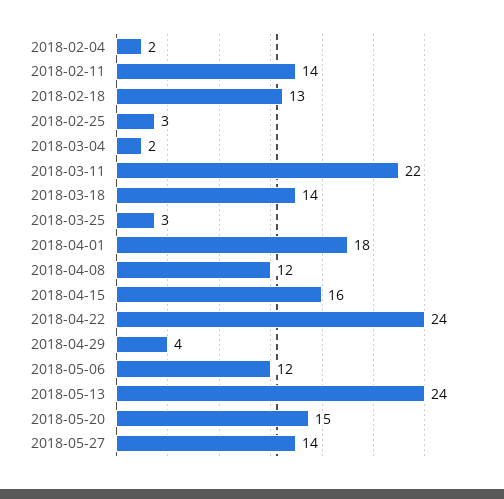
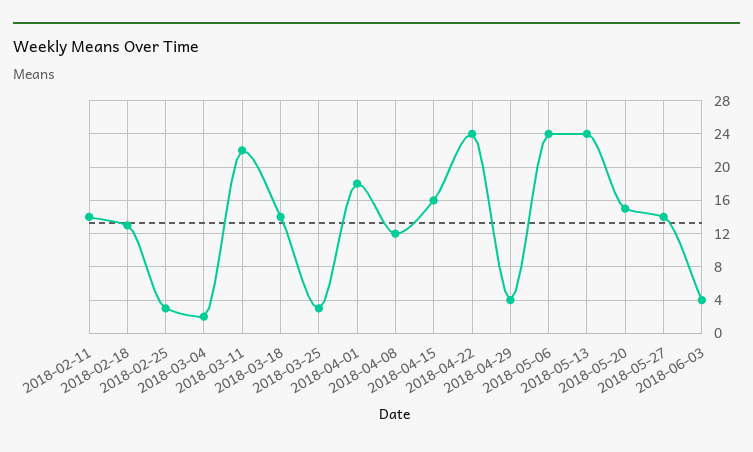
2018-02-04: 2 -> none
2018-05-06: 12 -> 24
2018-06-03: none -> 4

